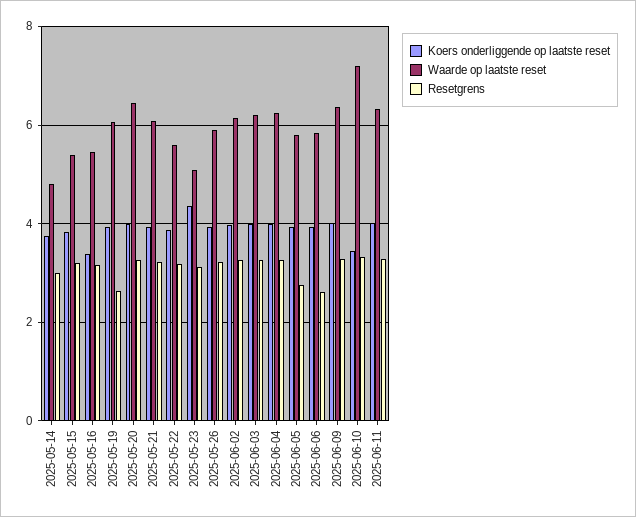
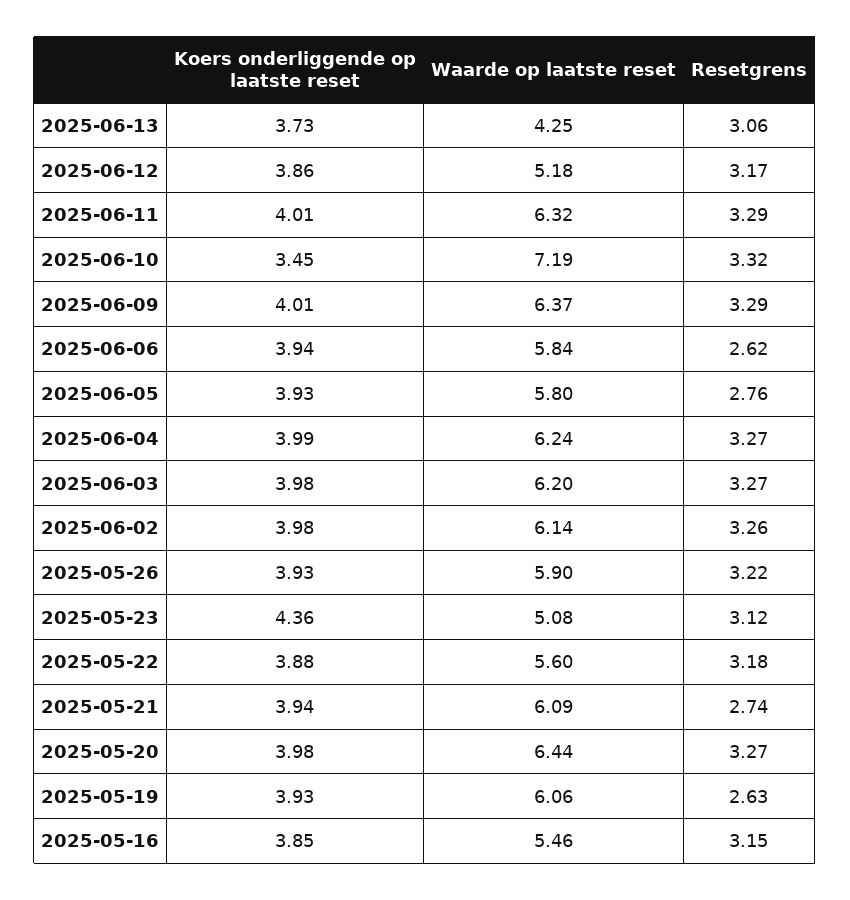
Koers onderliggende op laatste reset, 2025-05-14: 3.8 -> none
Waarde op laatste reset, 2025-05-14: 4.8 -> none
Resetgrens, 2025-05-14: 3 -> none
Koers onderliggende op laatste reset, 2025-05-15: 3.8 -> none
Waarde op laatste reset, 2025-05-15: 5.4 -> none
Resetgrens, 2025-05-15: 3.2 -> none
Koers onderliggende op laatste reset, 2025-05-16: 3.4 -> 3.85
Resetgrens, 2025-05-21: 3.2 -> 2.74
Koers onderliggende op laatste reset, 2025-06-13: none -> 3.73
Waarde op laatste reset, 2025-06-13: none -> 4.25
Resetgrens, 2025-06-13: none -> 3.06
Koers onderliggende op laatste reset, 2025-06-12: none -> 3.86
Waarde op laatste reset, 2025-06-12: none -> 5.18
Resetgrens, 2025-06-12: none -> 3.17

